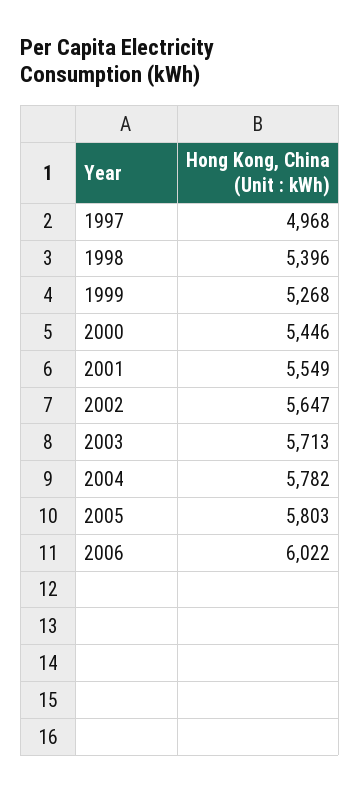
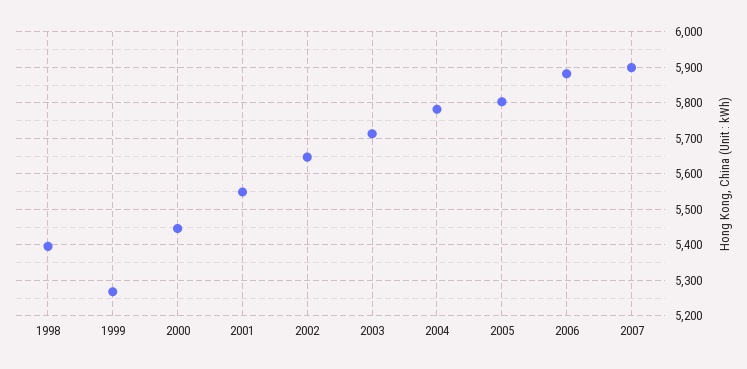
1997: 4968 -> none
2006: 6022 -> 5880
2007: none -> 5900

